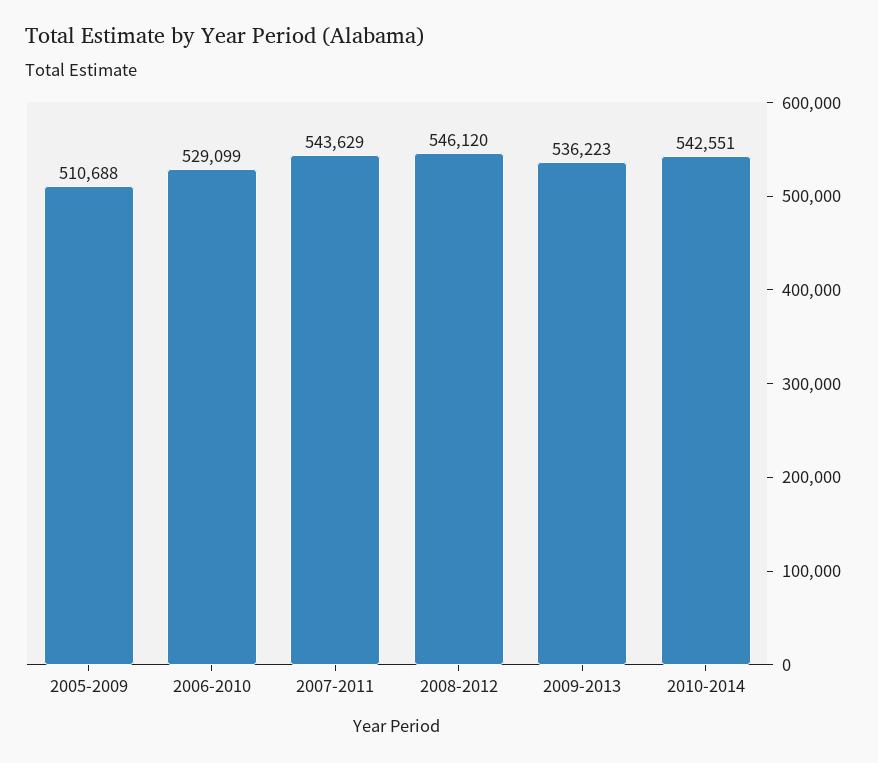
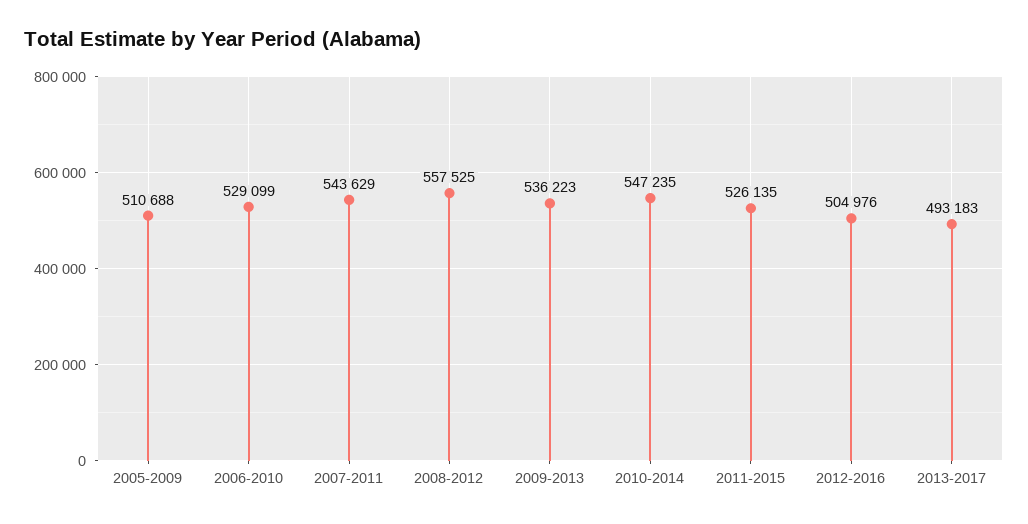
2008-2012: 546120 -> 557525
2010-2014: 542551 -> 547235
2011-2015: none -> 526135
2012-2016: none -> 504976
2013-2017: none -> 493183

